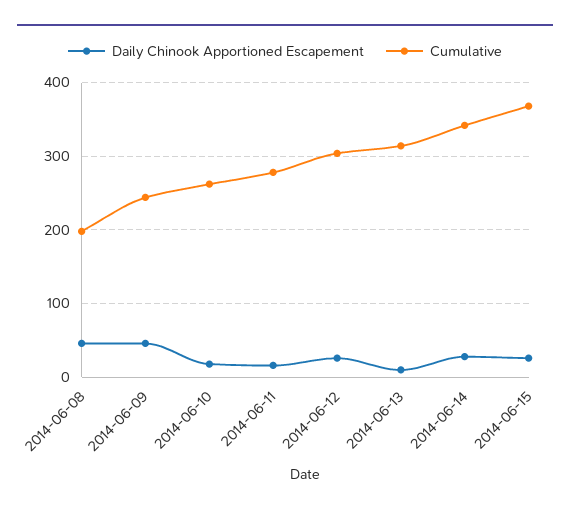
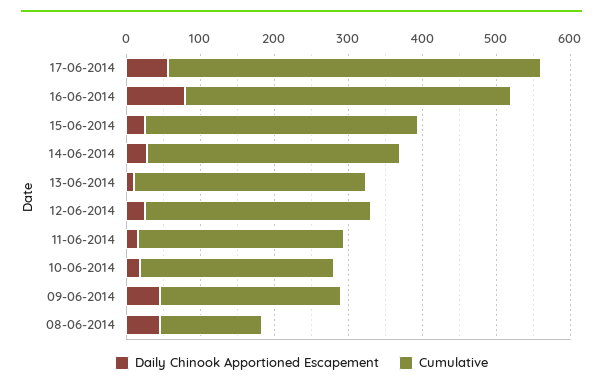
Cumulative, 2014-06-08: 200 -> 140
Daily Chinook Apportioned Escapement, 17-06-2014: none -> 60
Cumulative, 17-06-2014: none -> 500
Daily Chinook Apportioned Escapement, 16-06-2014: none -> 80
Cumulative, 16-06-2014: none -> 440

